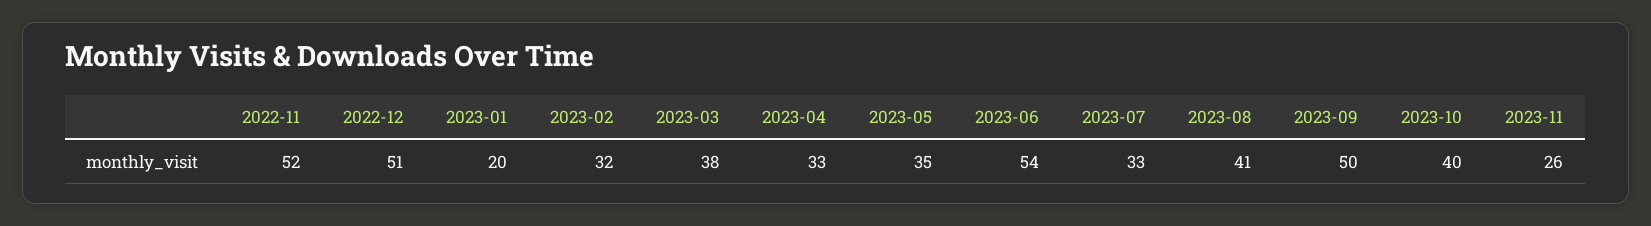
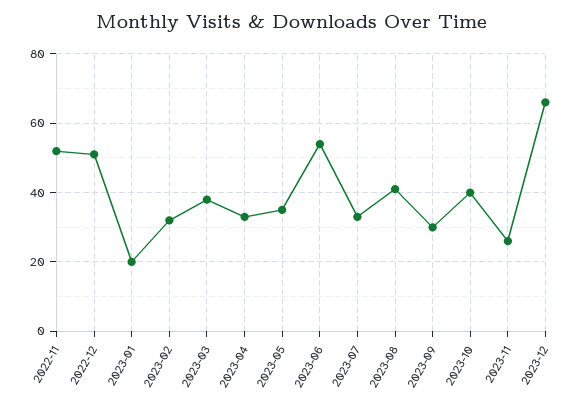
2023-09: 50 -> 30
2023-12: none -> 65

